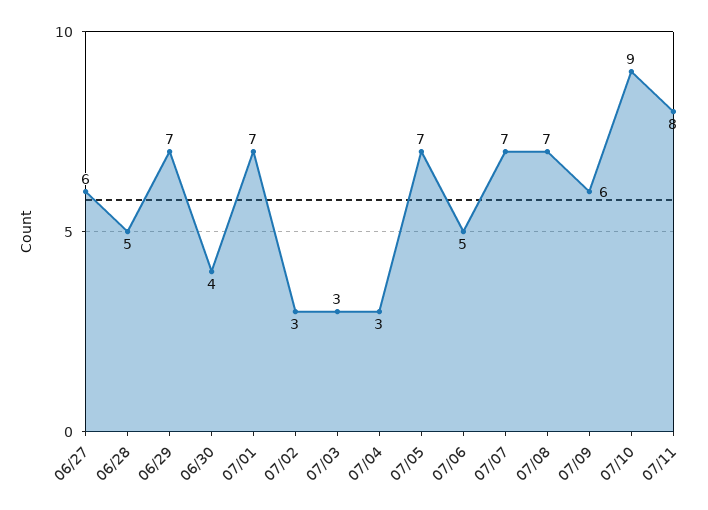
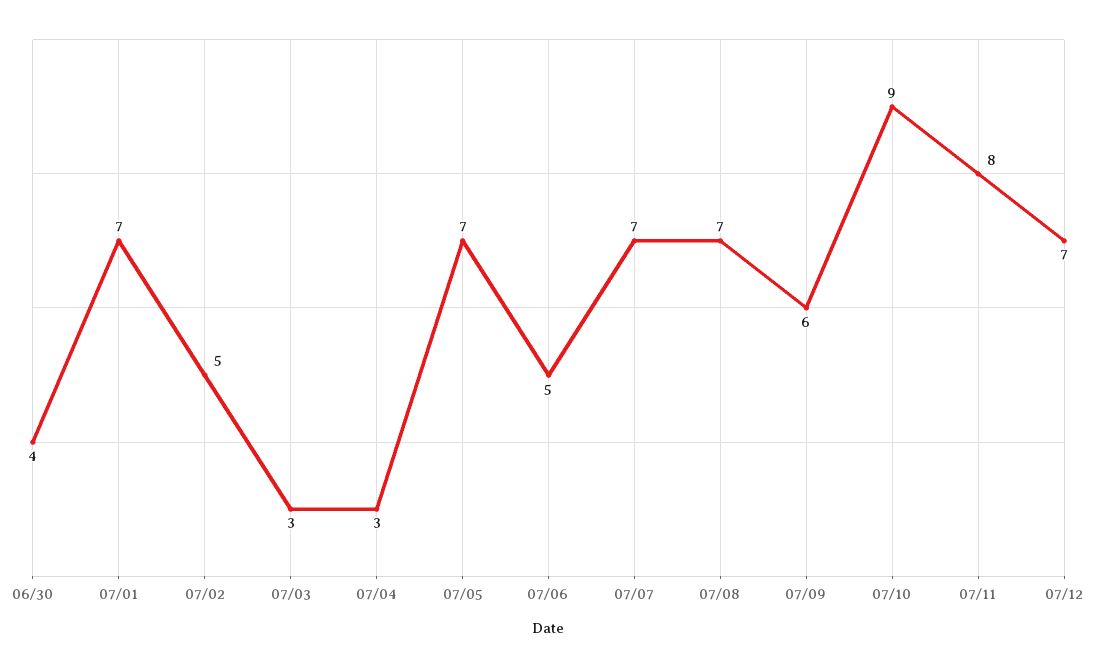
06/27: 6 -> none
06/28: 5 -> none
06/29: 7 -> none
07/02: 3 -> 5
07/12: none -> 7

